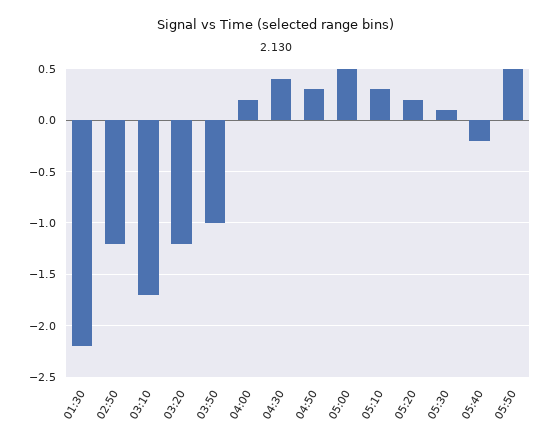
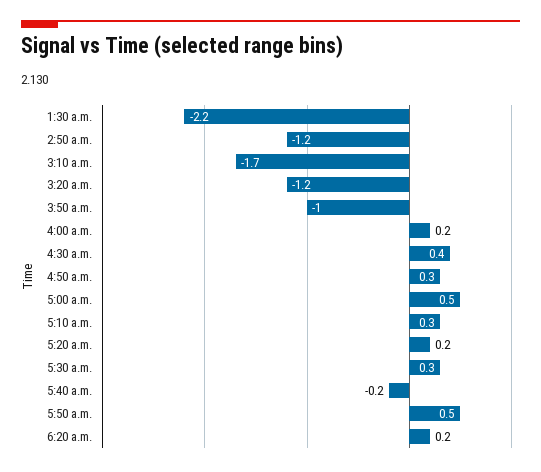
05:30: 0.1 -> 0.3
6:20 a.m.: none -> 0.2

